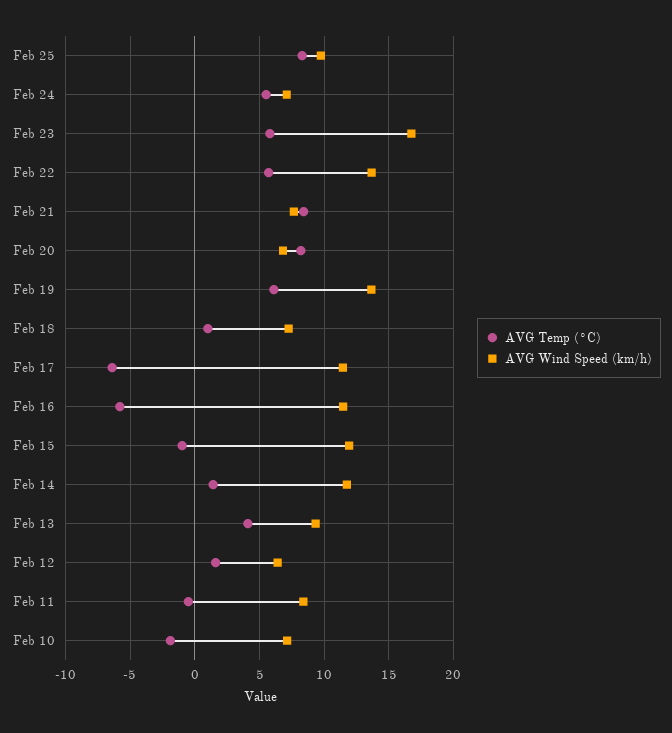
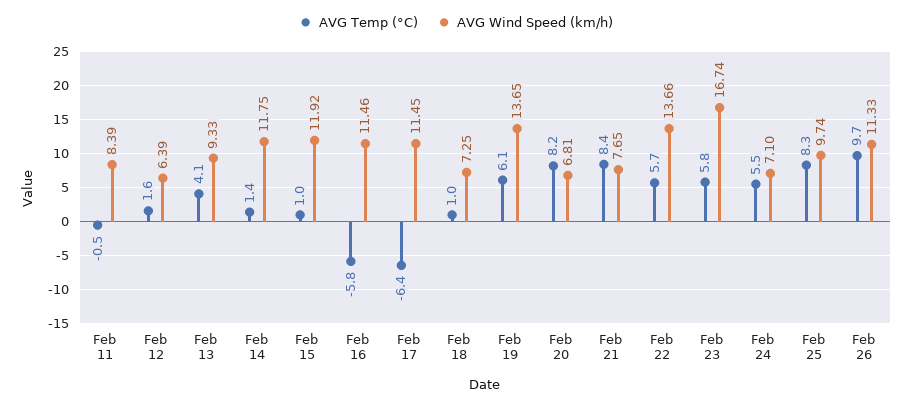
AVG Temp (°C), Feb 15: -1 -> 1
AVG Temp (°C), Feb 10: -2 -> none
AVG Wind Speed (km/h), Feb 10: 7 -> none
AVG Temp (°C), Feb 26: none -> 9.7
AVG Wind Speed (km/h), Feb 26: none -> 11.33

